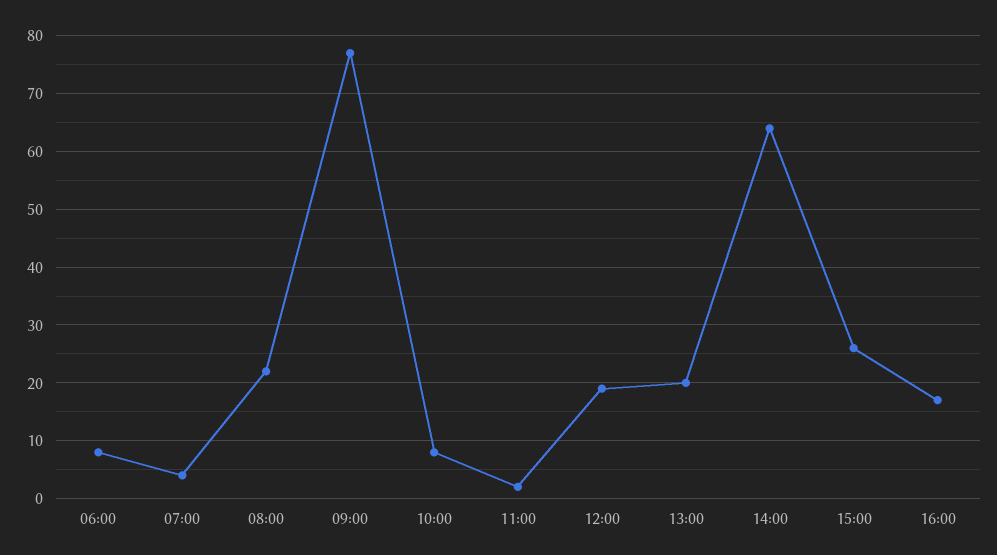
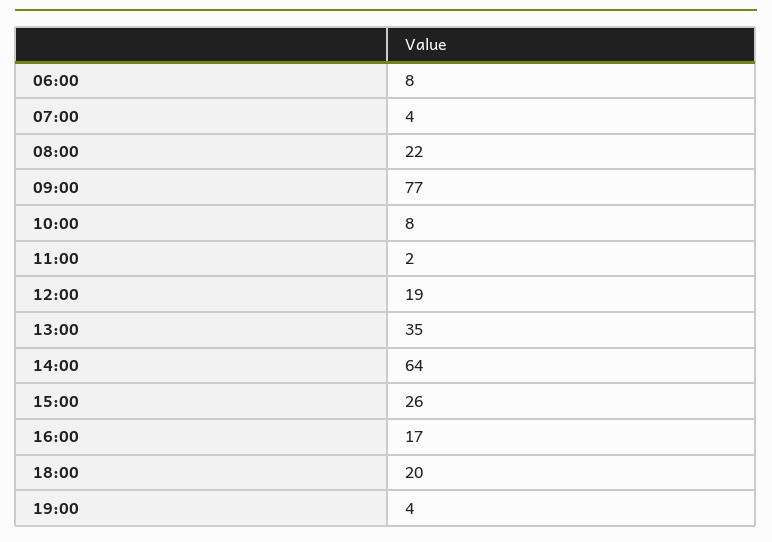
13:00: 20 -> 35
18:00: none -> 20
19:00: none -> 4

